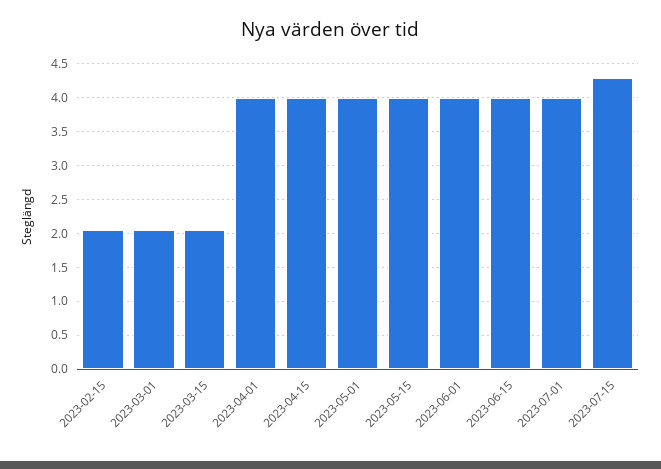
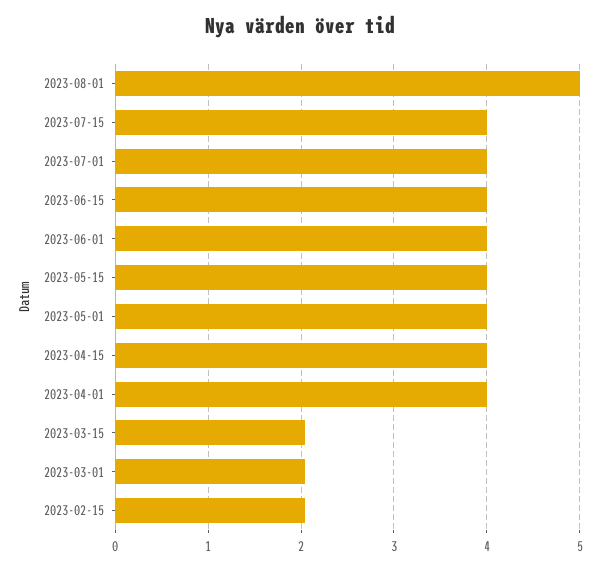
2023-07-15: 4.3 -> 4
2023-08-01: none -> 5

